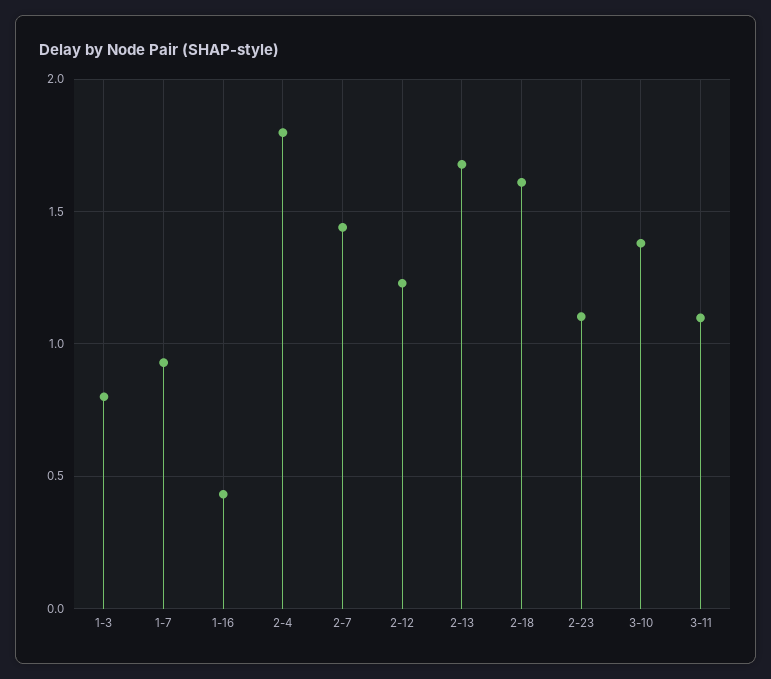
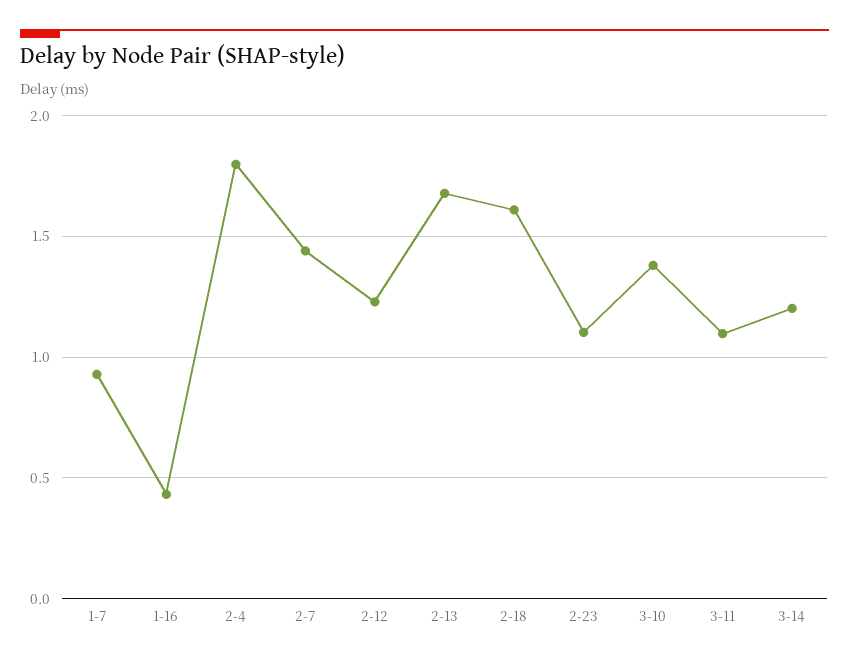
1-3: 0.8 -> none
3-14: none -> 1.2

